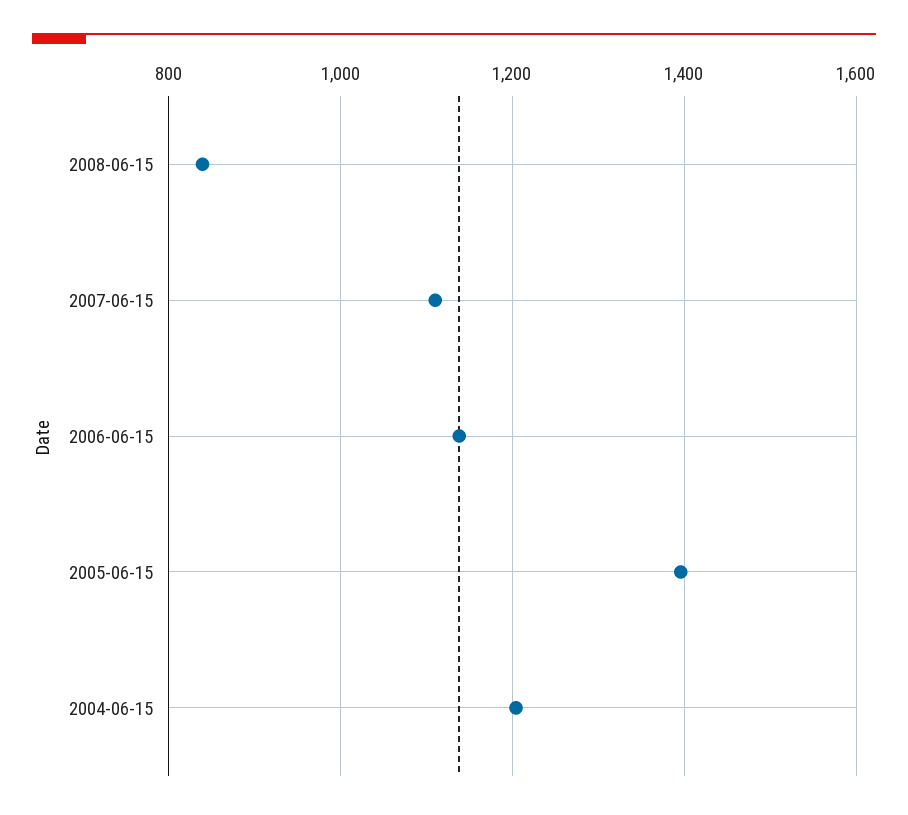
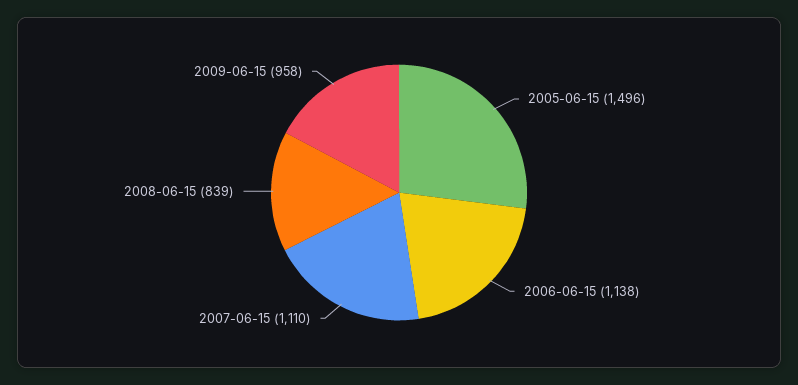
2005-06-15: 1400 -> 1496
2004-06-15: 1200 -> none
2009-06-15: none -> 958

